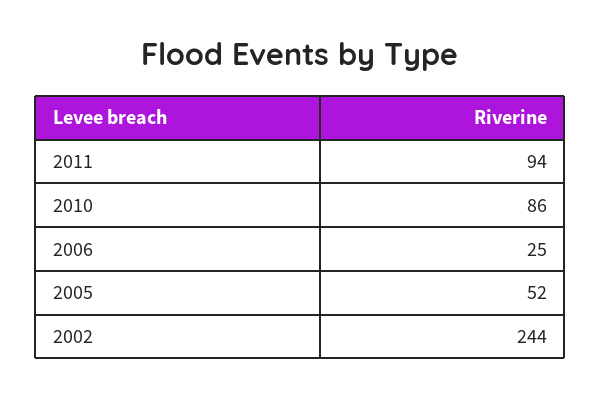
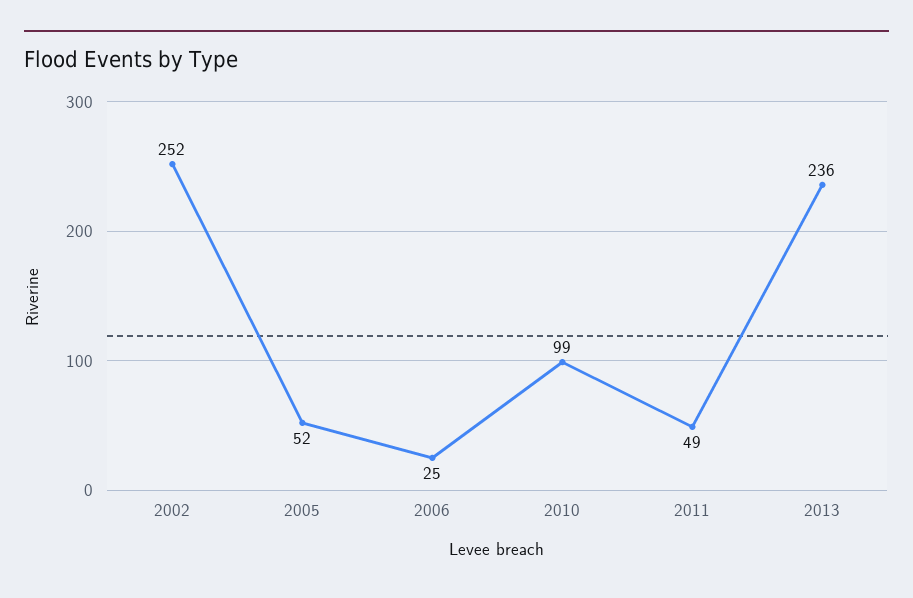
2011: 94 -> 49
2010: 86 -> 99
2002: 244 -> 252
2013: none -> 236

